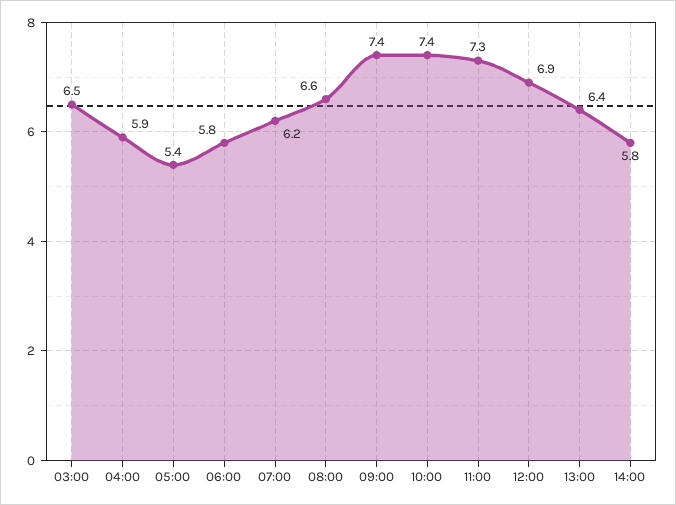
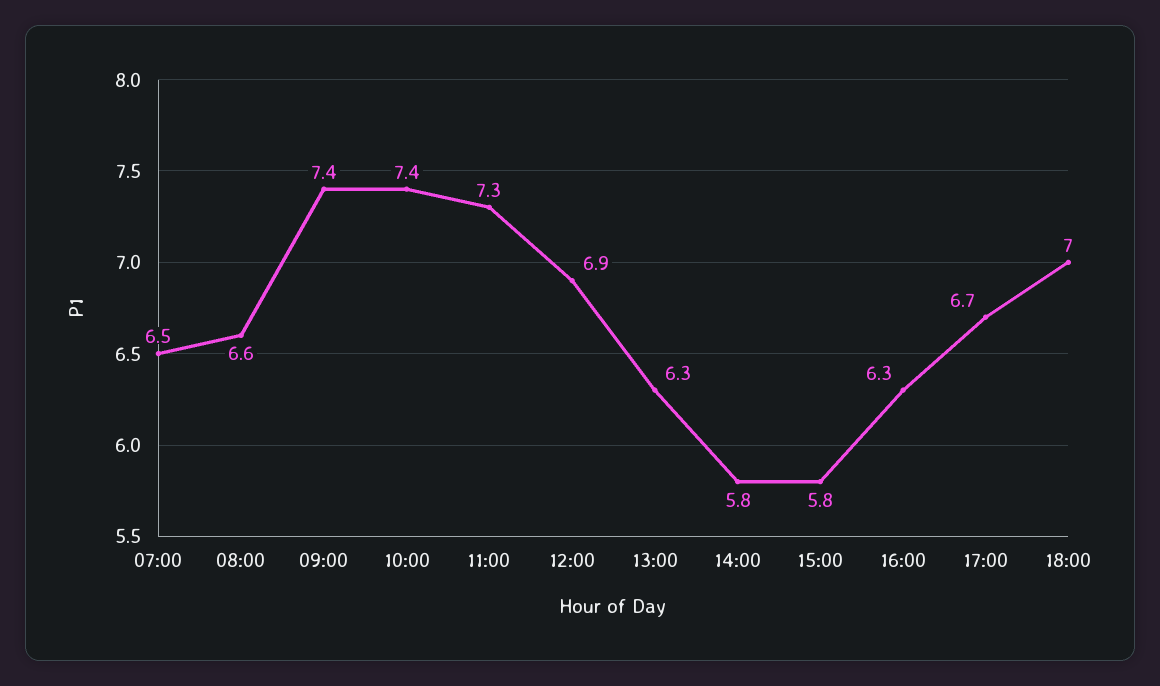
03:00: 6.5 -> none
04:00: 5.9 -> none
05:00: 5.4 -> none
06:00: 5.8 -> none
07:00: 6.2 -> 6.5
13:00: 6.4 -> 6.3
15:00: none -> 5.8
16:00: none -> 6.3
17:00: none -> 6.7
18:00: none -> 7

